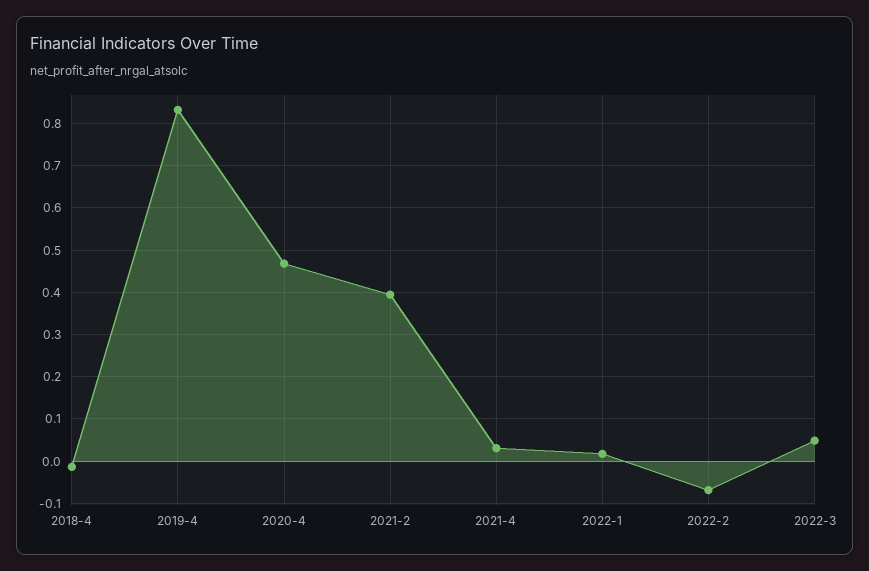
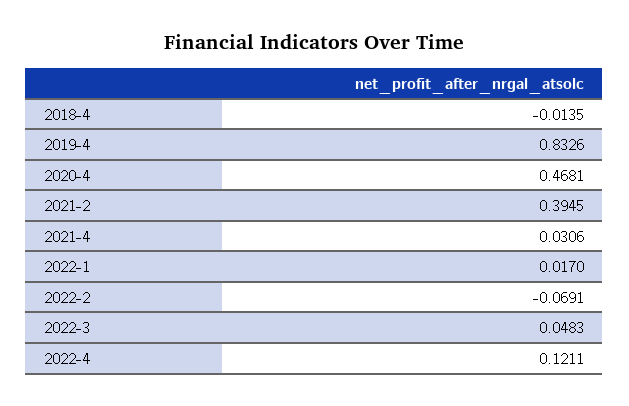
2022-4: none -> 0.1211

